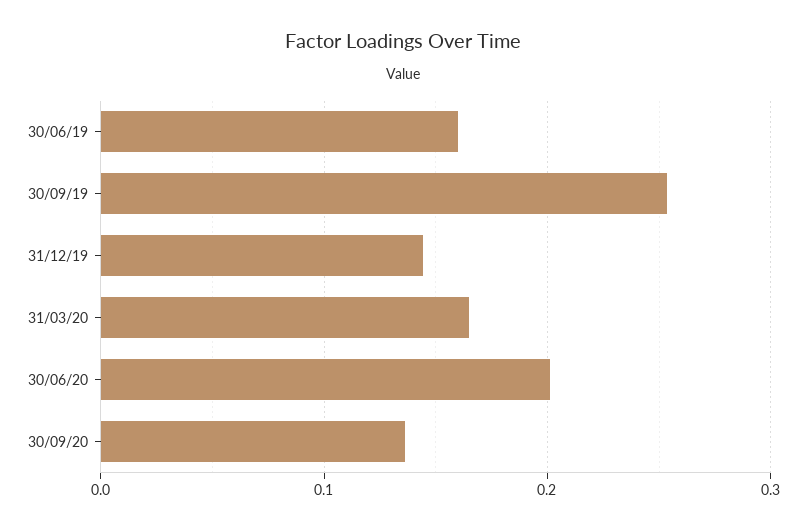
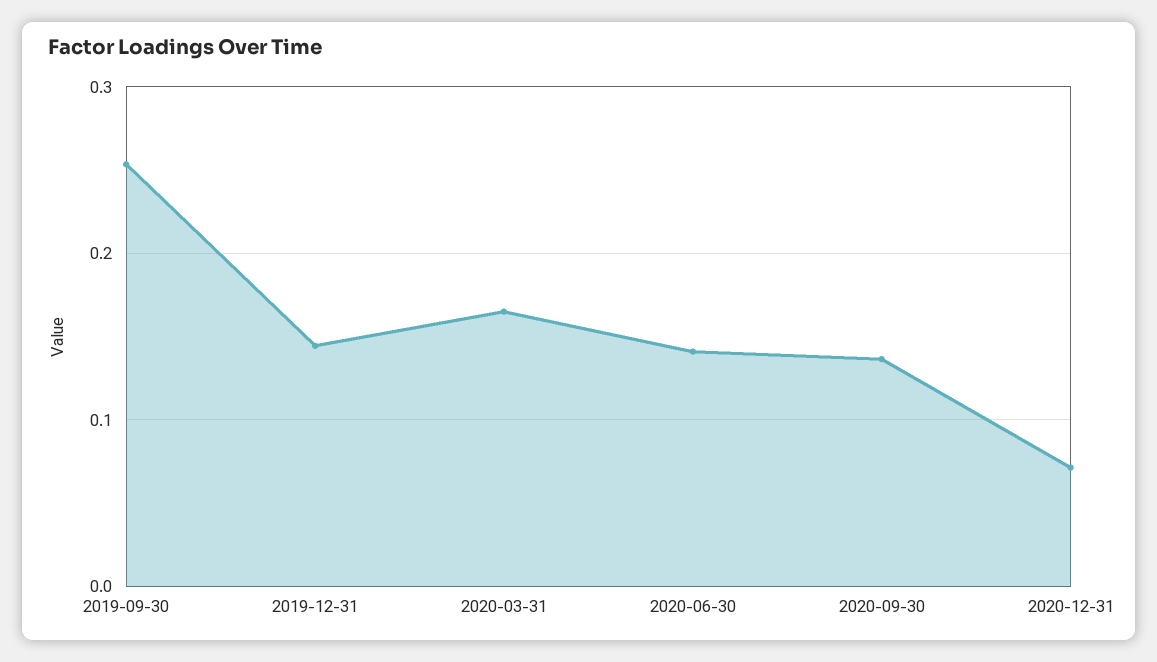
30/06/19: 0.16 -> none
30/06/20: 0.2 -> 0.14
2020-12-31: none -> 0.07

